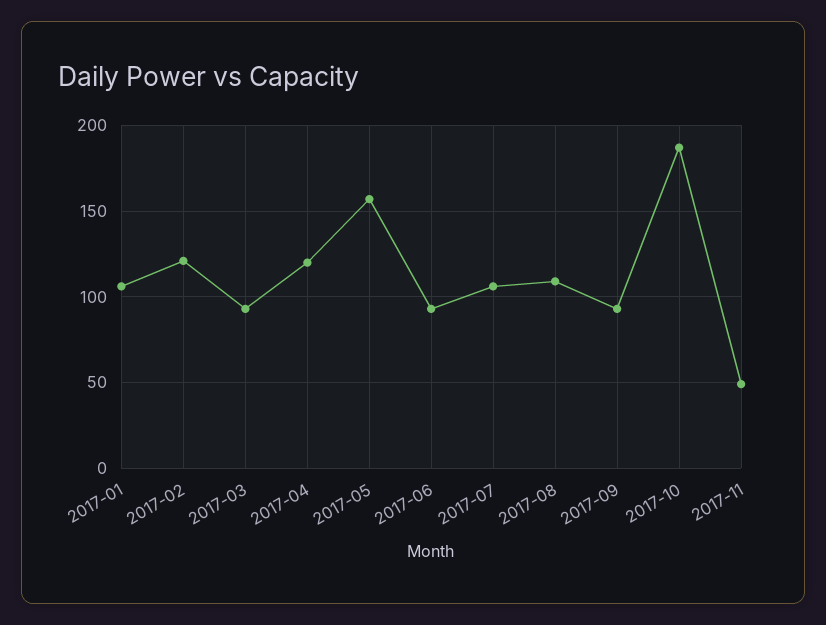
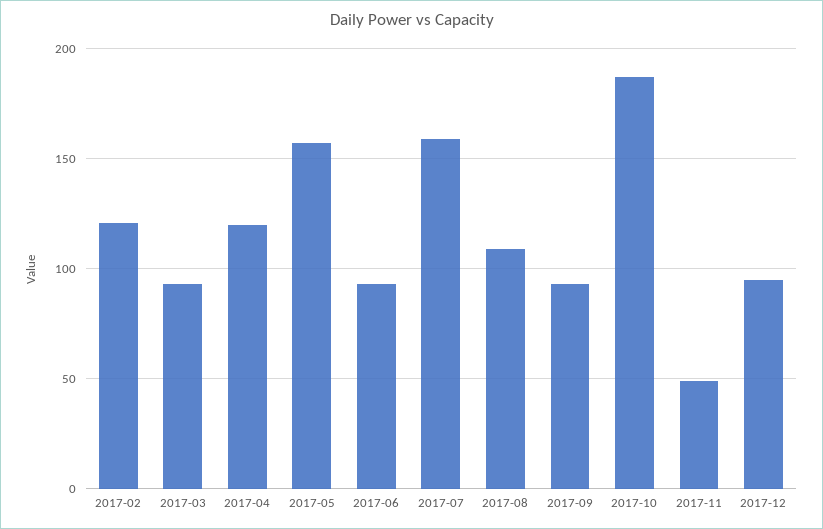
2017-01: 105 -> none
2017-07: 105 -> 160
2017-12: none -> 95

